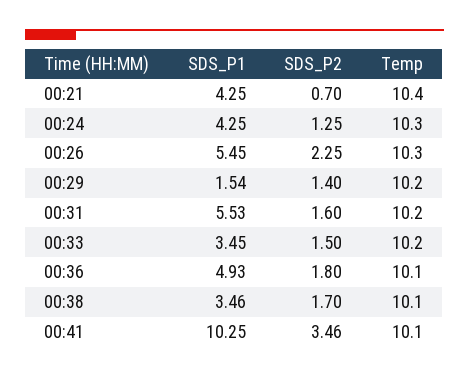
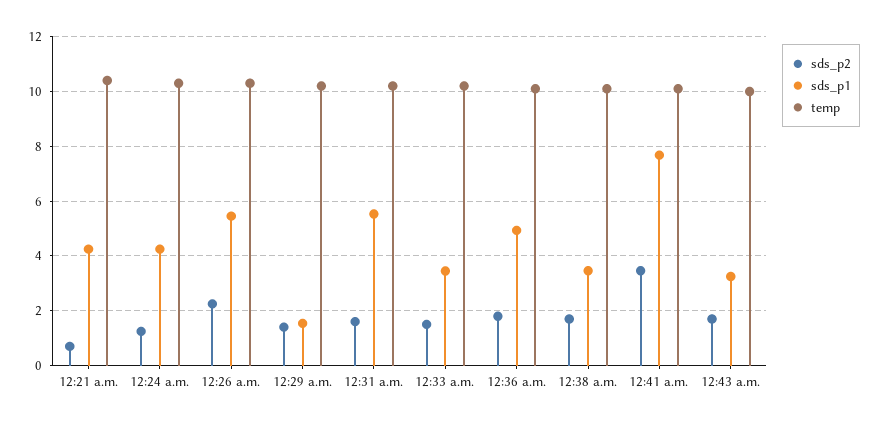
SDS_P1, 00:41: 10.25 -> 7.75
SDS_P2, 12:43 a.m.: none -> 1.75
SDS_P1, 12:43 a.m.: none -> 3.25
Temp, 12:43 a.m.: none -> 10

